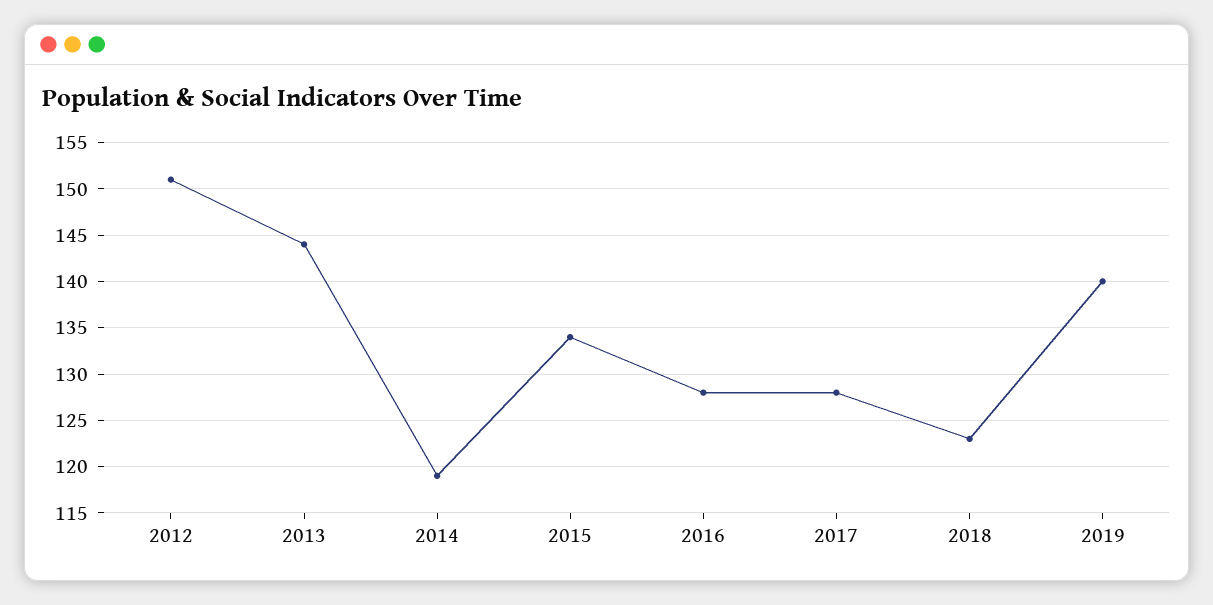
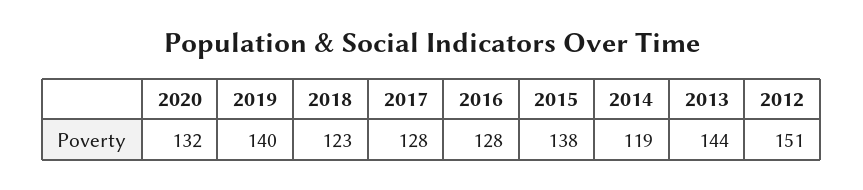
2015: 134 -> 138
2020: none -> 132

